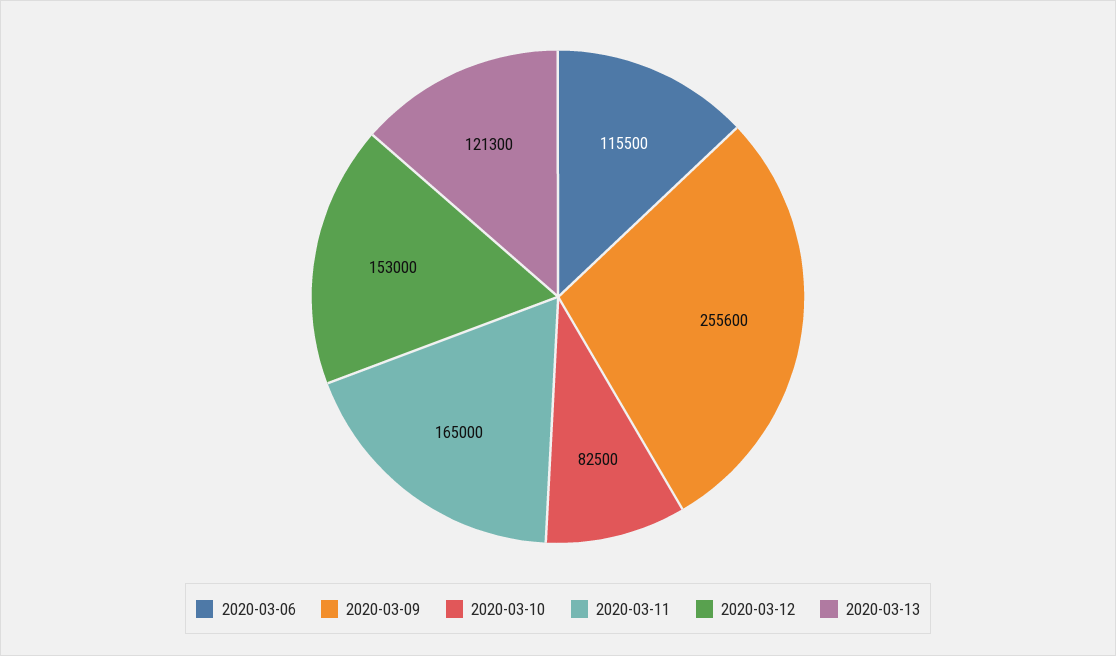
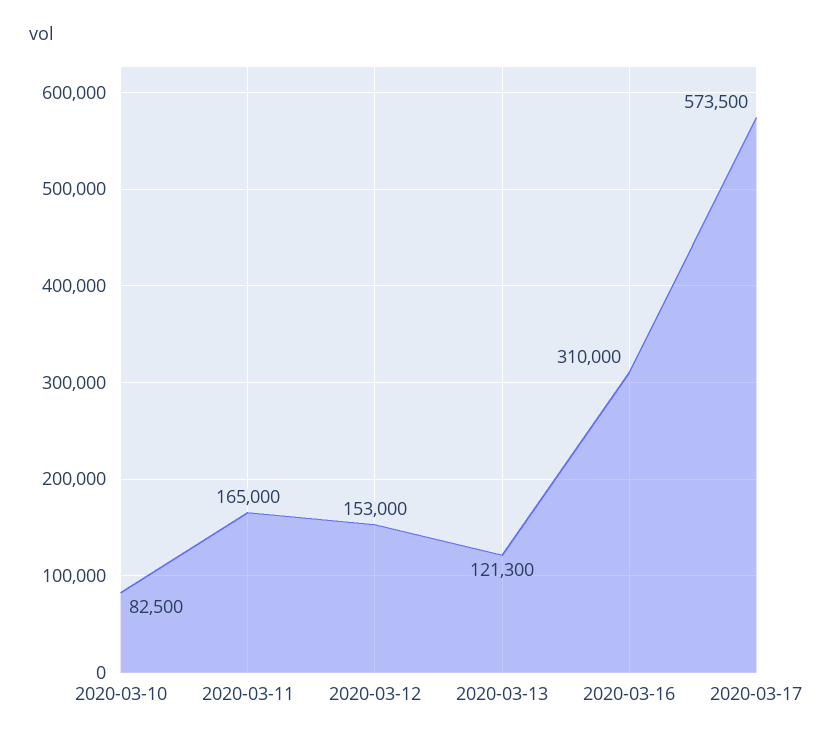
2020-03-06: 115500 -> none
2020-03-09: 255600 -> none
2020-03-16: none -> 310000
2020-03-17: none -> 573500

